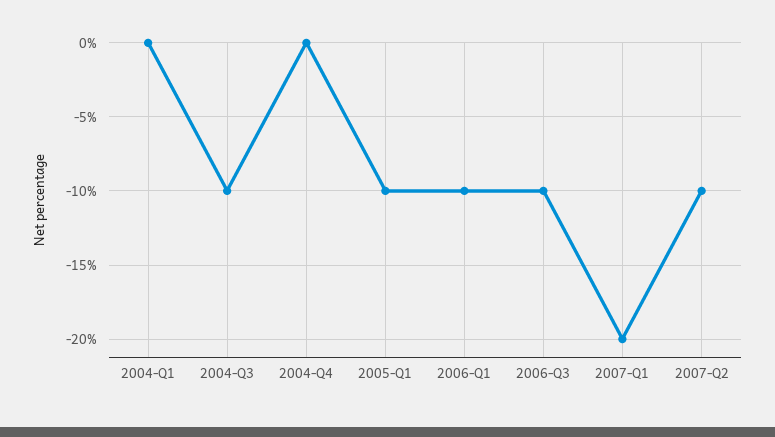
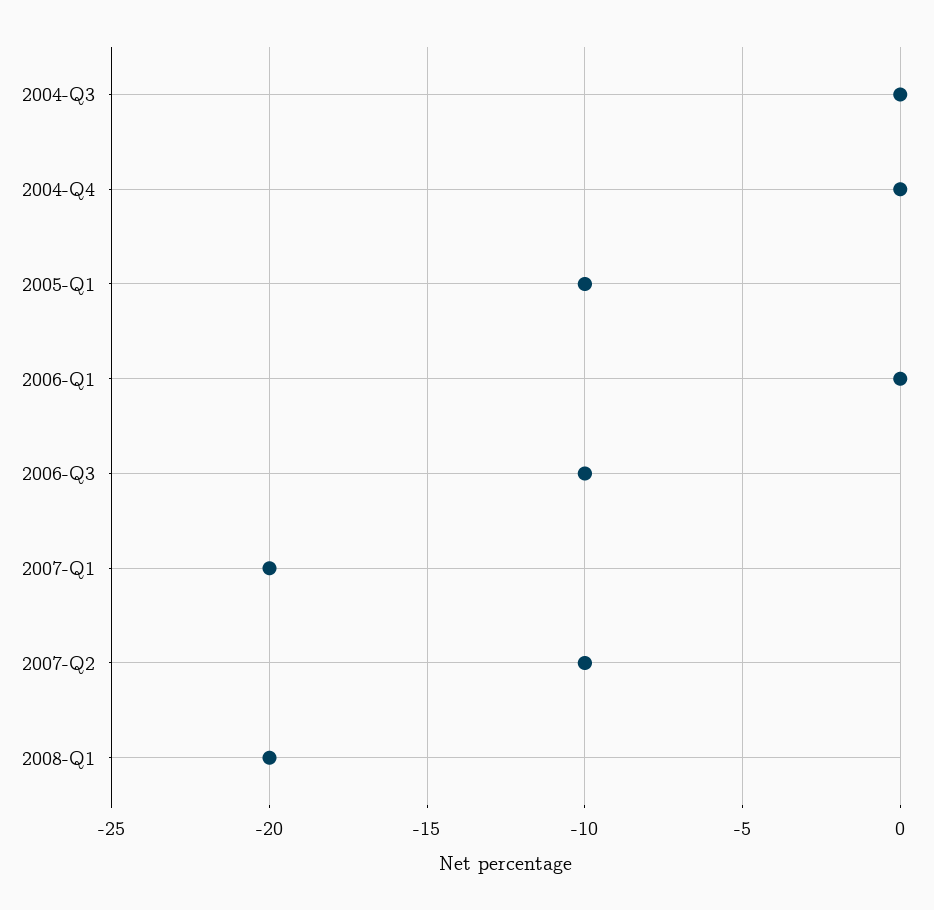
2004-Q1: 0 -> none
2004-Q3: -10 -> 0
2006-Q1: -10 -> 0
2008-Q1: none -> -20

